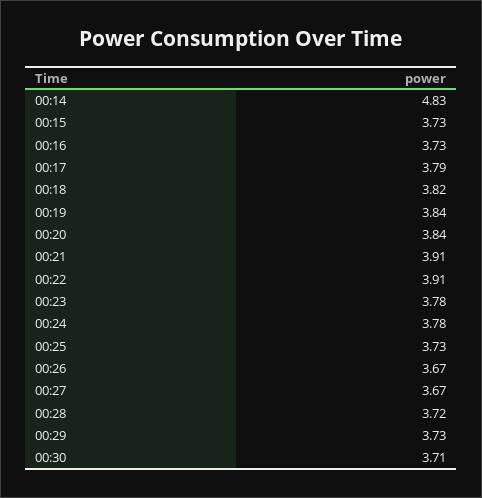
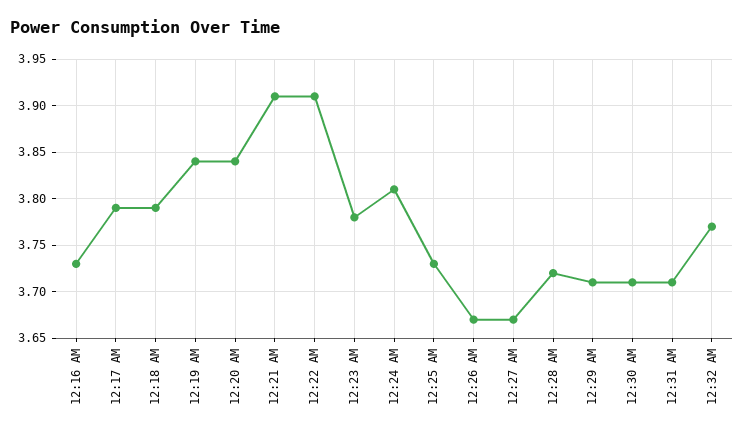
00:14: 4.83 -> none
00:15: 3.73 -> none
00:18: 3.82 -> 3.79
00:24: 3.78 -> 3.81
00:29: 3.73 -> 3.71
12:31 AM: none -> 3.71
12:32 AM: none -> 3.77

